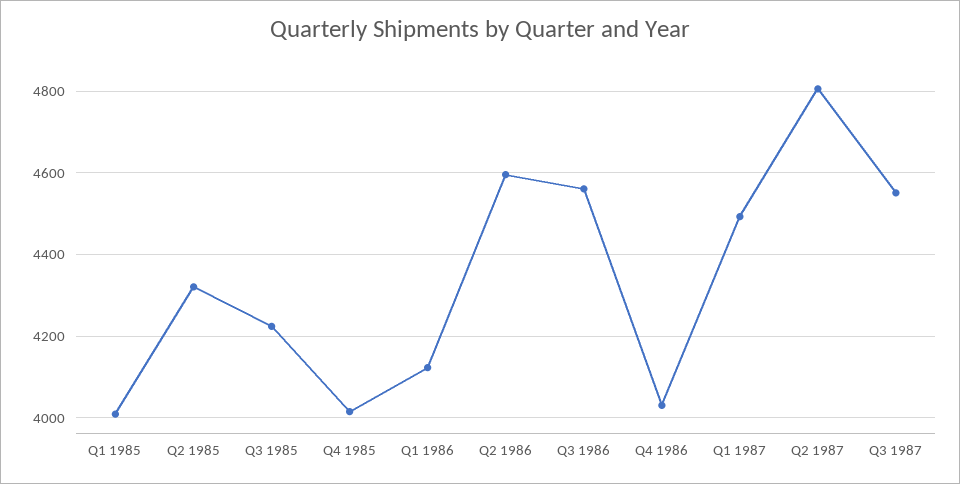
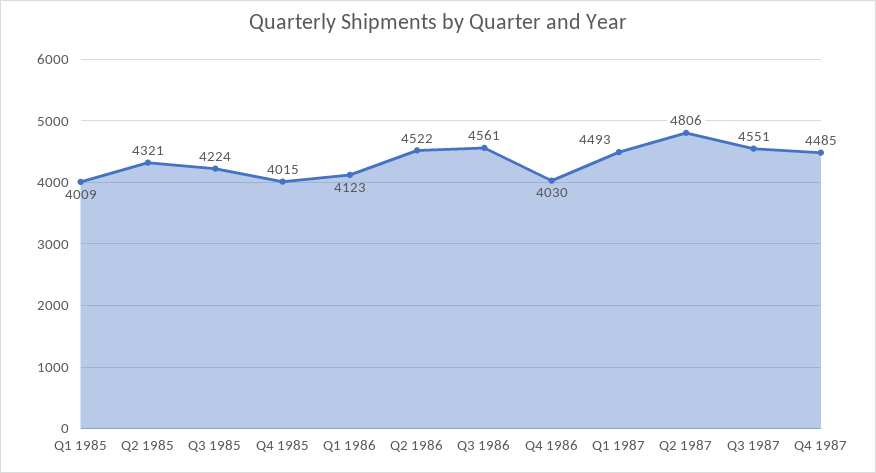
Q2 1986: 4600 -> 4522
Q4 1987: none -> 4485

